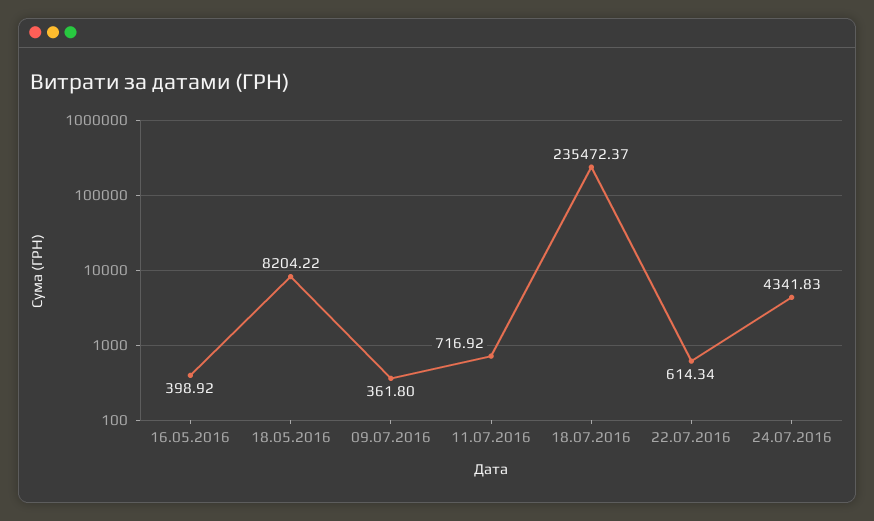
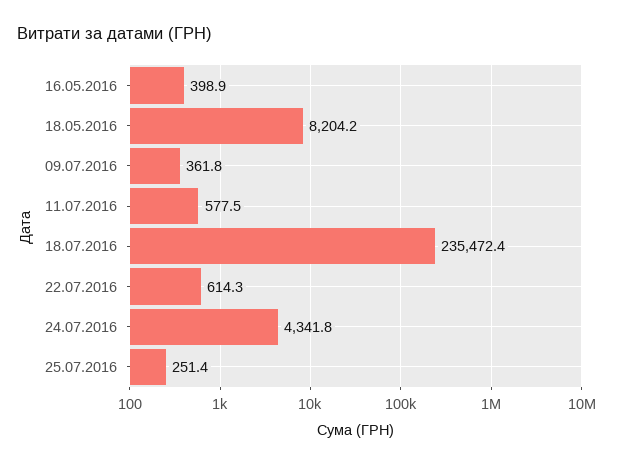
11.07.2016: 716.92 -> 577.5
25.07.2016: none -> 251.4

